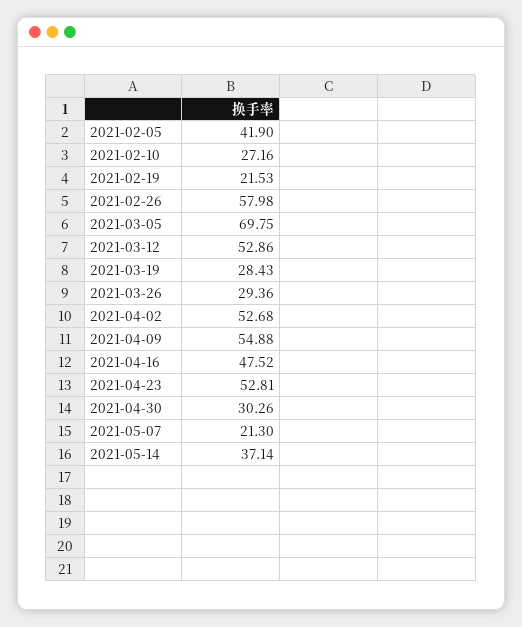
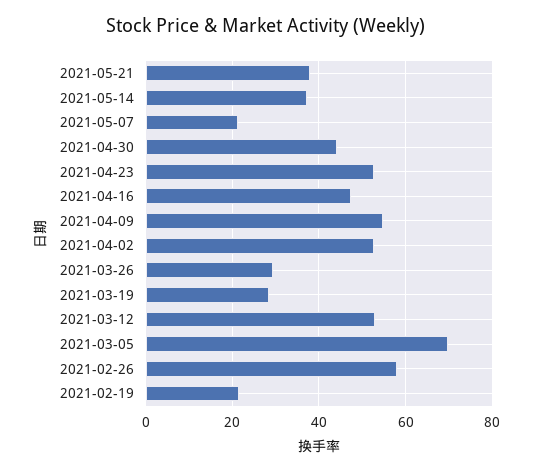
2021-02-05: 41.9 -> none
2021-02-10: 27.16 -> none
2021-04-30: 30.26 -> 44
2021-05-21: none -> 38

